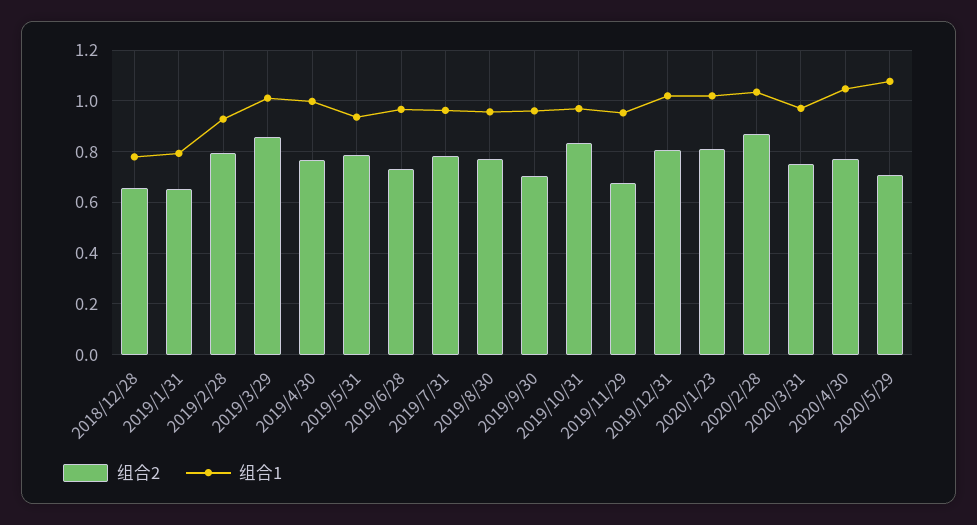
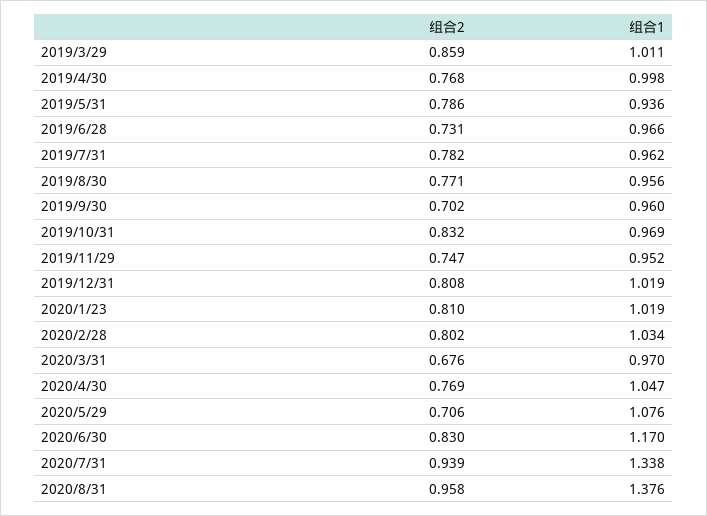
组合2, 2018/12/28: 0.65 -> none
组合1, 2018/12/28: 0.775 -> none
组合2, 2019/1/31: 0.65 -> none
组合1, 2019/1/31: 0.8 -> none
组合2, 2019/2/28: 0.8 -> none
组合1, 2019/2/28: 0.925 -> none
组合2, 2019/11/29: 0.675 -> 0.747
组合2, 2020/2/28: 0.875 -> 0.802
组合2, 2020/3/31: 0.75 -> 0.676
组合2, 2020/6/30: none -> 0.83
组合1, 2020/6/30: none -> 1.17
组合2, 2020/7/31: none -> 0.939
组合1, 2020/7/31: none -> 1.338
组合2, 2020/8/31: none -> 0.958
组合1, 2020/8/31: none -> 1.376

